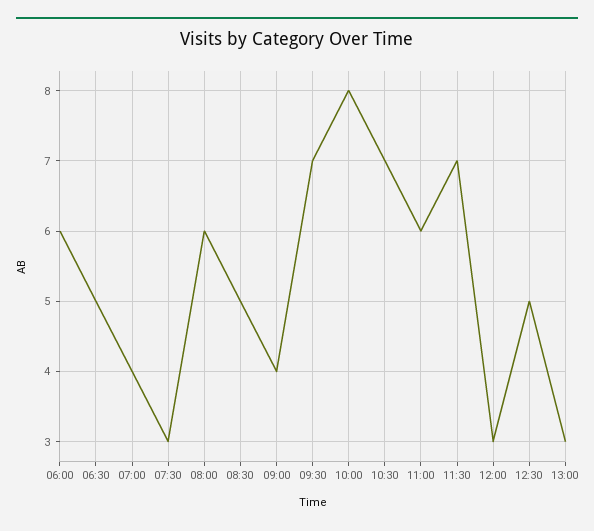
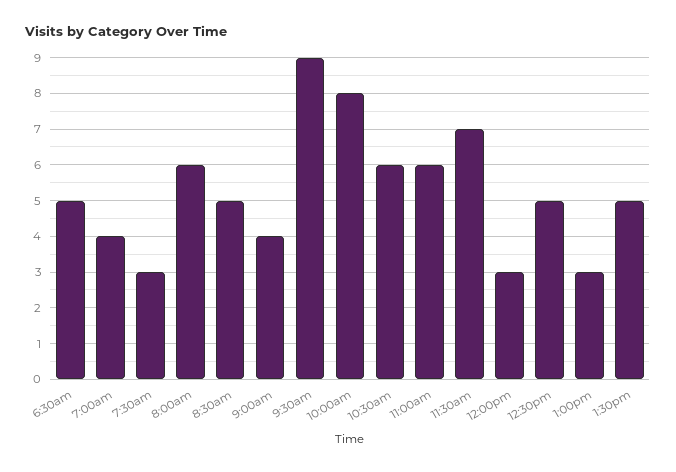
06:00: 6 -> none
09:30: 7 -> 9
10:30: 7 -> 6
1:30pm: none -> 5

